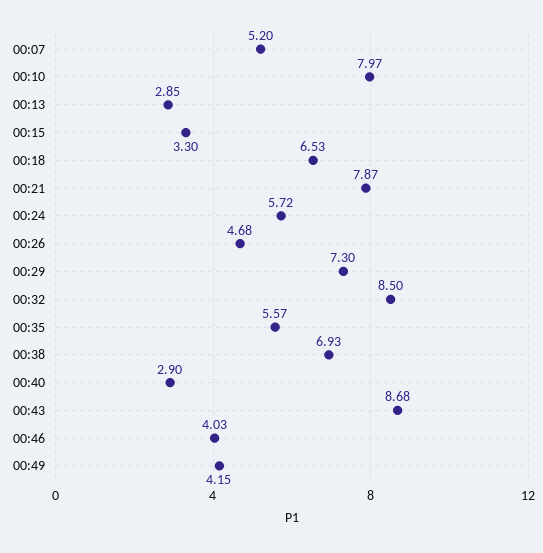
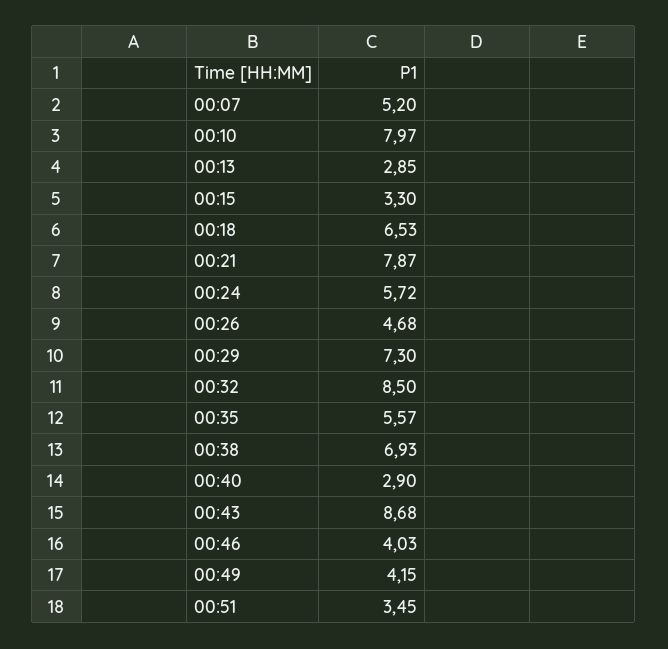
00:51: none -> 3.45

